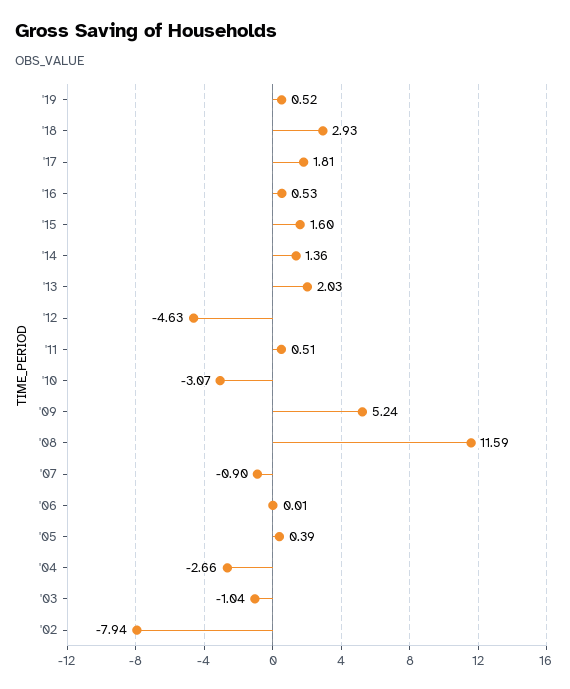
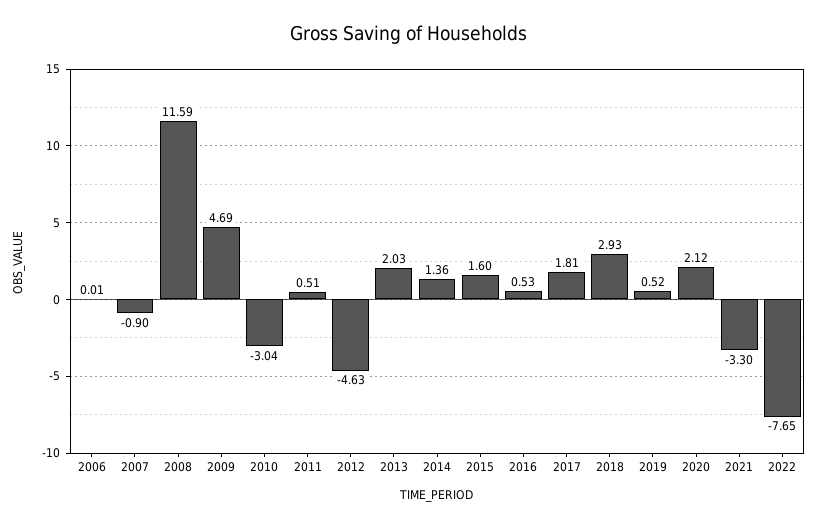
'10: -3.07 -> -3.04
'09: 5.24 -> 4.69
'05: 0.39 -> none
'04: -2.66 -> none
'03: -1.04 -> none
'02: -7.94 -> none
2020: none -> 2.12
2021: none -> -3.3
2022: none -> -7.65

